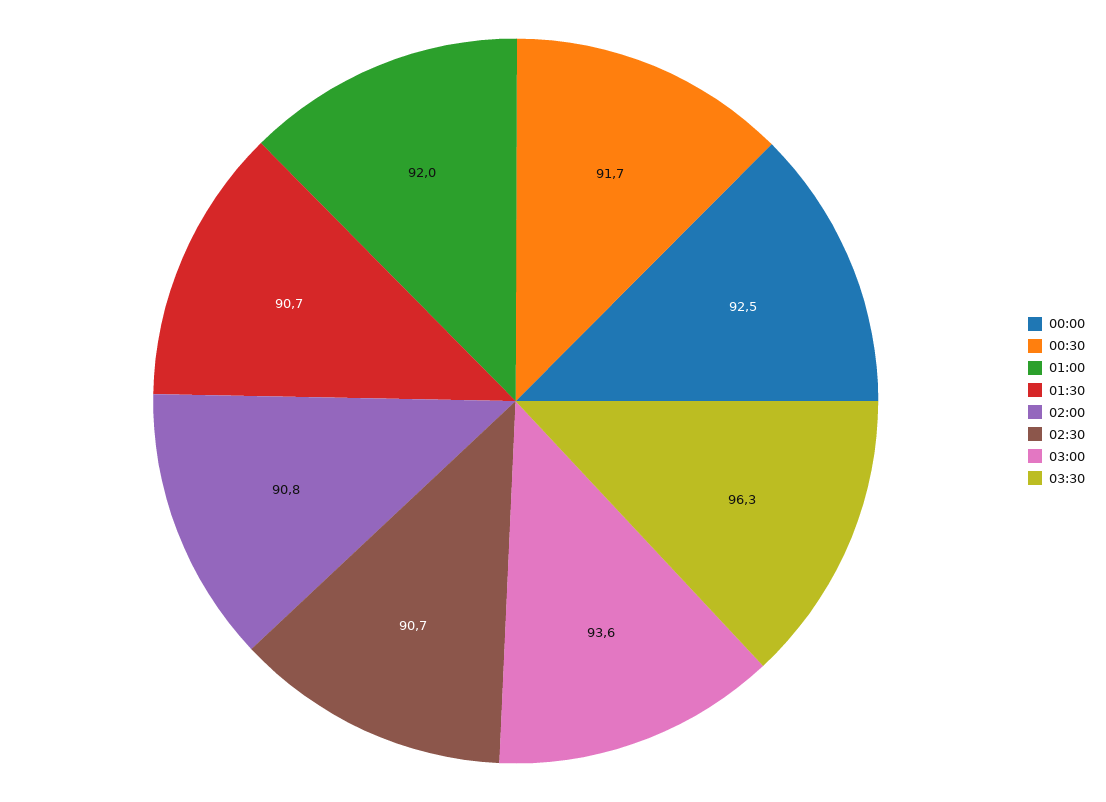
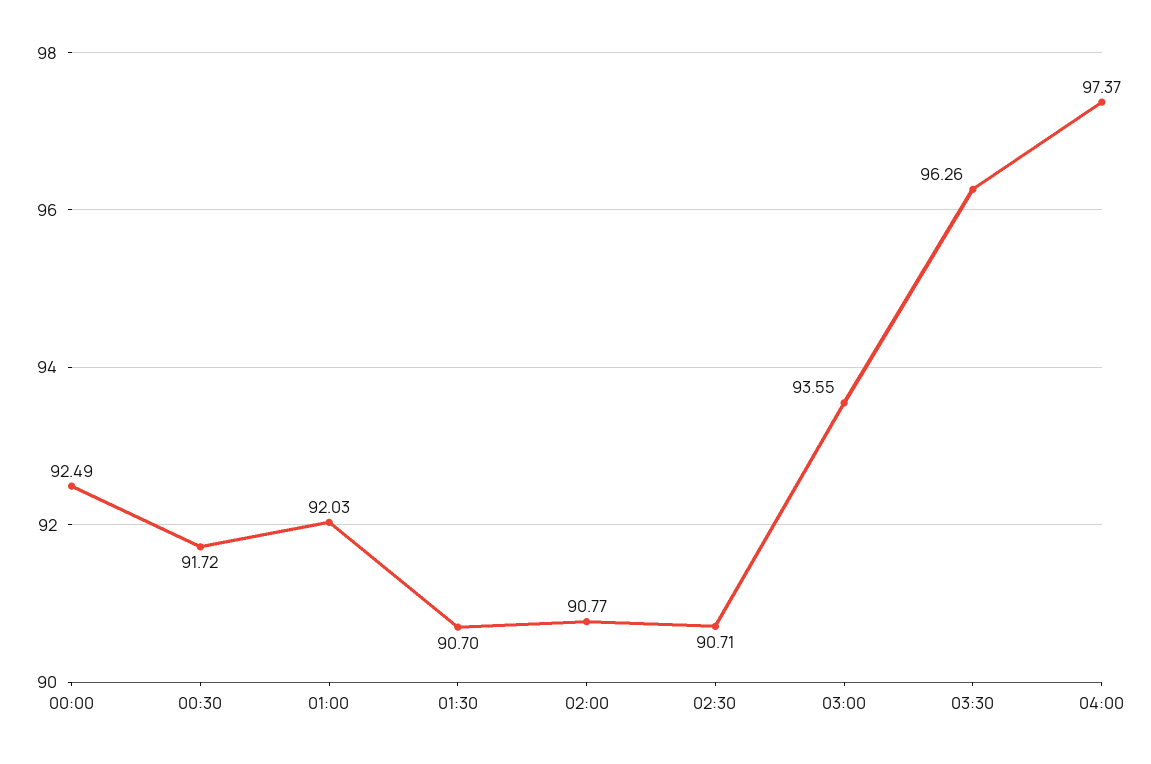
04:00: none -> 97.37

